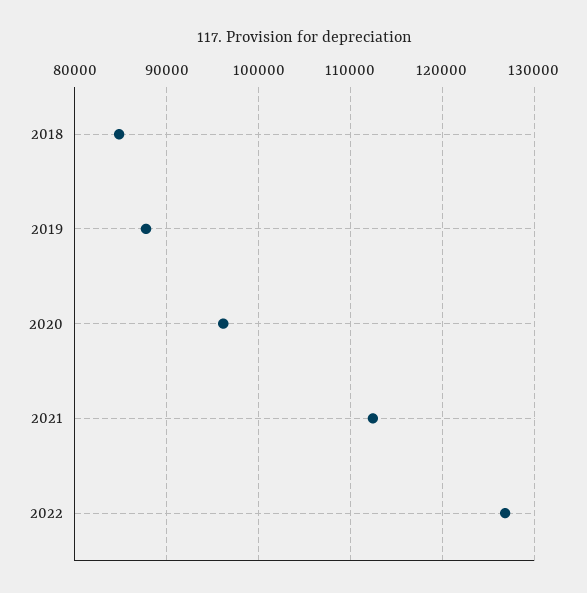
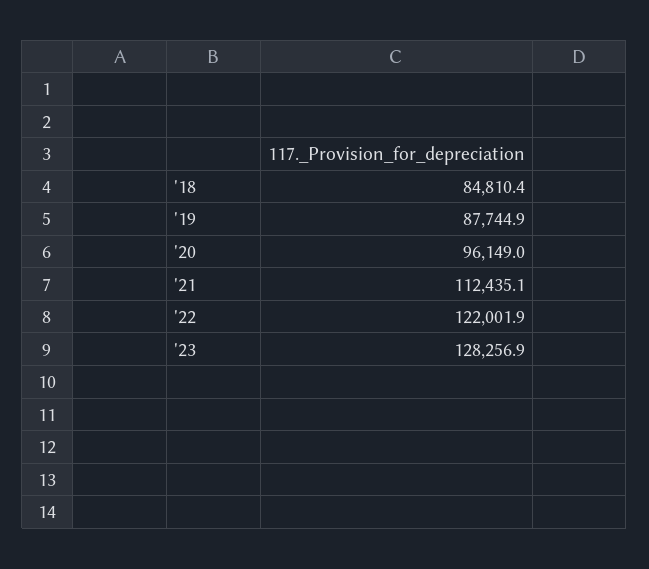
2022: 127000 -> 122001.9
'23: none -> 128256.9

